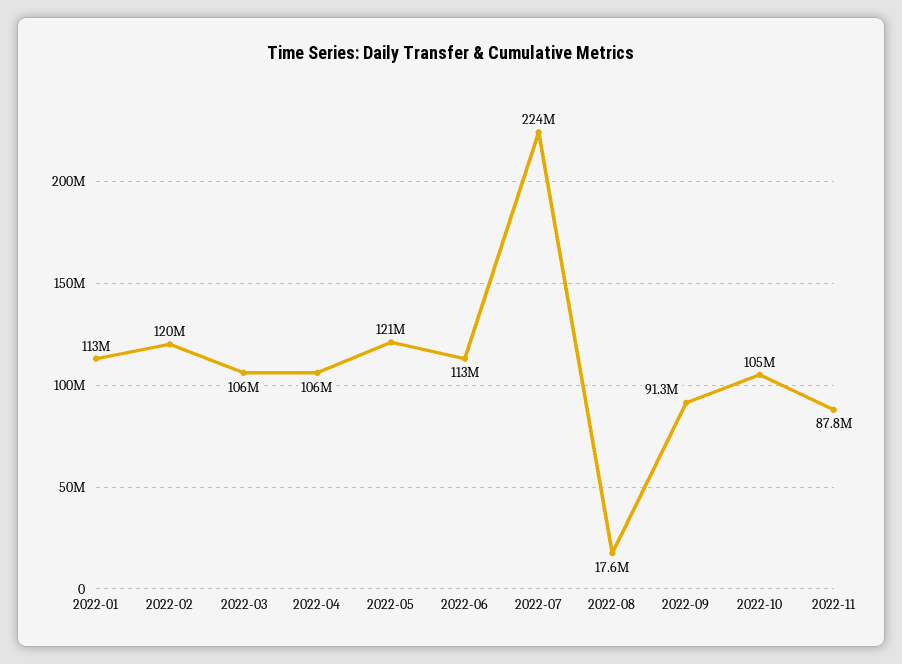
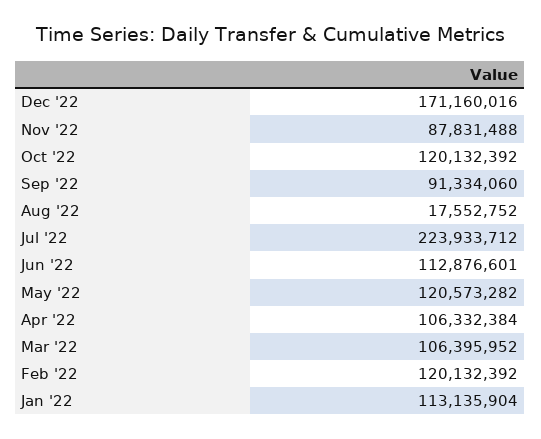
2022-10: 105000000 -> 120132392
Dec '22: none -> 171160016

